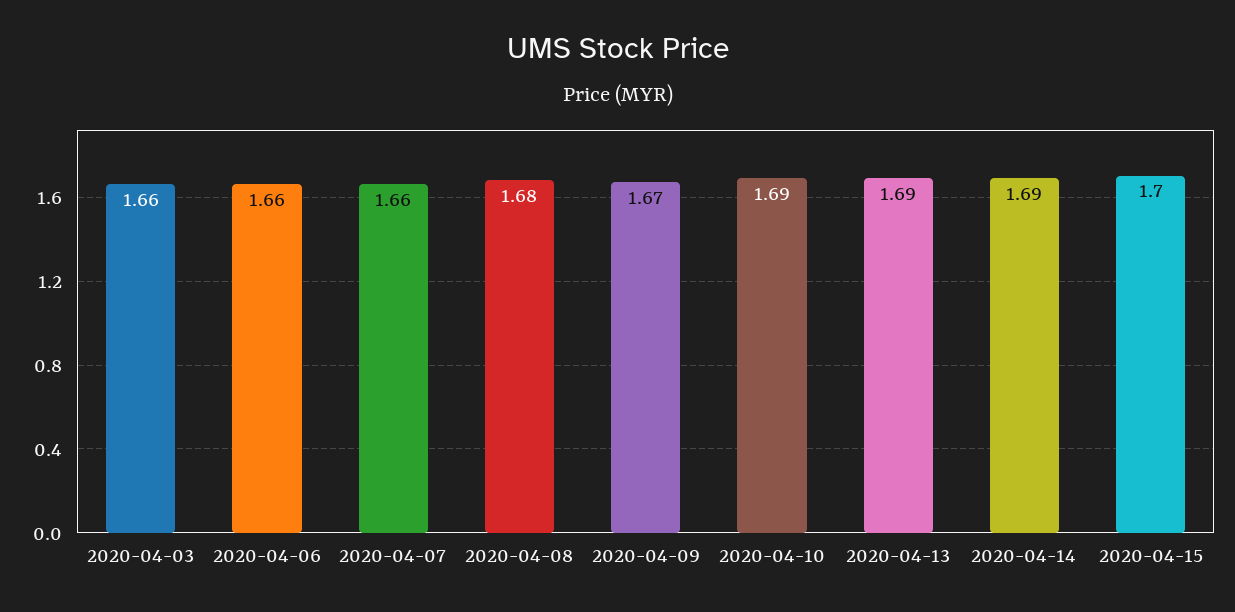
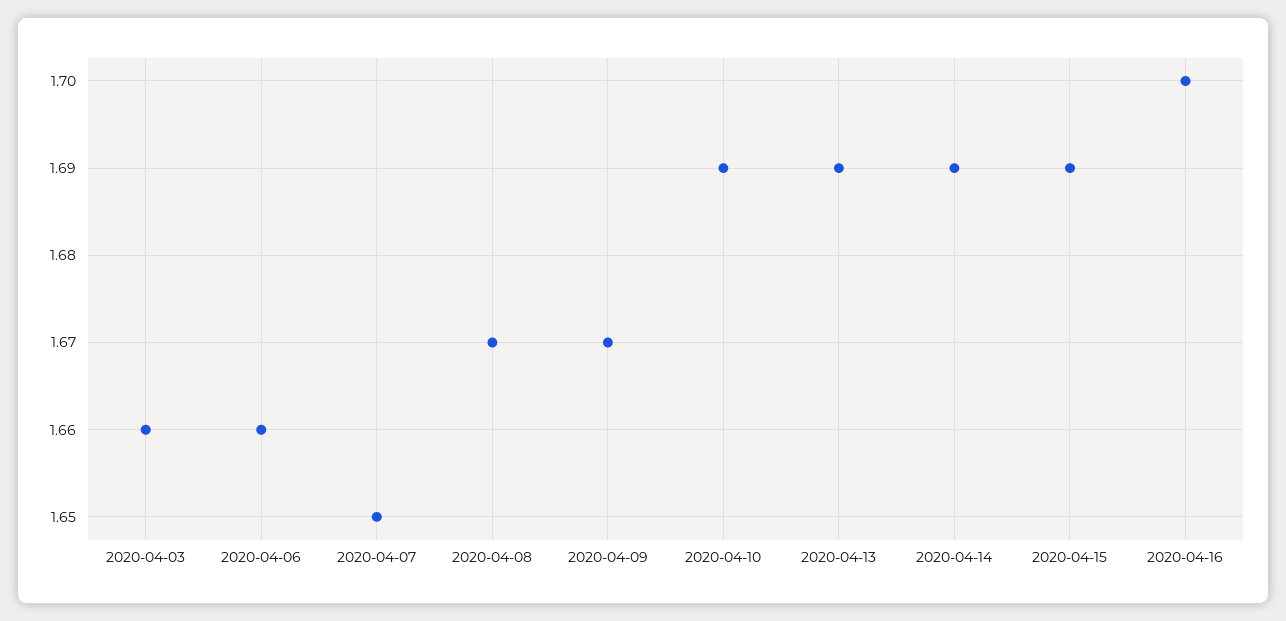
2020-04-07: 1.66 -> 1.65
2020-04-08: 1.68 -> 1.67
2020-04-15: 1.7 -> 1.69
2020-04-16: none -> 1.7

